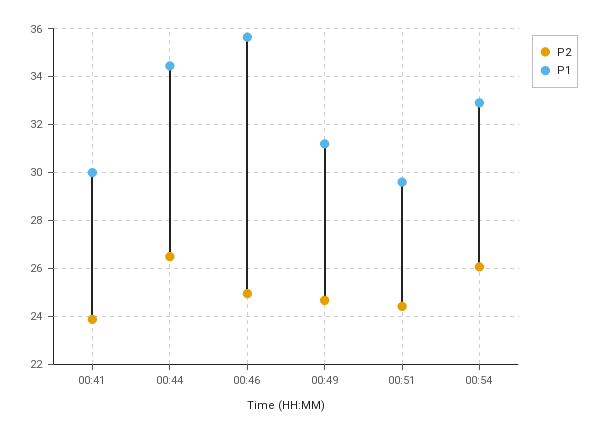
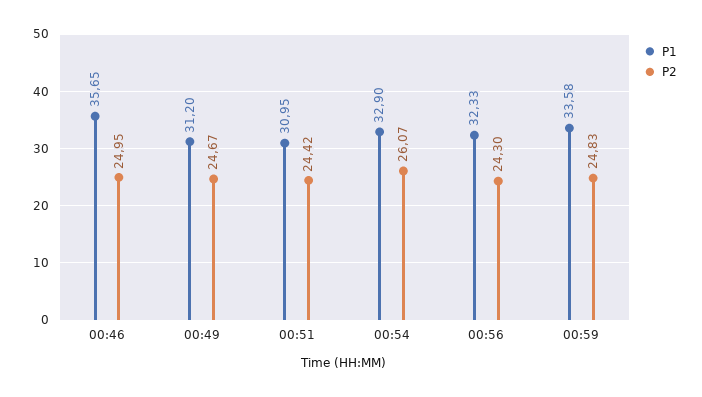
P2, 00:41: 24 -> none
P1, 00:41: 30 -> none
P2, 00:44: 26.5 -> none
P1, 00:44: 34.5 -> none
P1, 00:51: 29.5 -> 30.95
P1, 00:56: none -> 32.33
P2, 00:56: none -> 24.3
P1, 00:59: none -> 33.58
P2, 00:59: none -> 24.83

